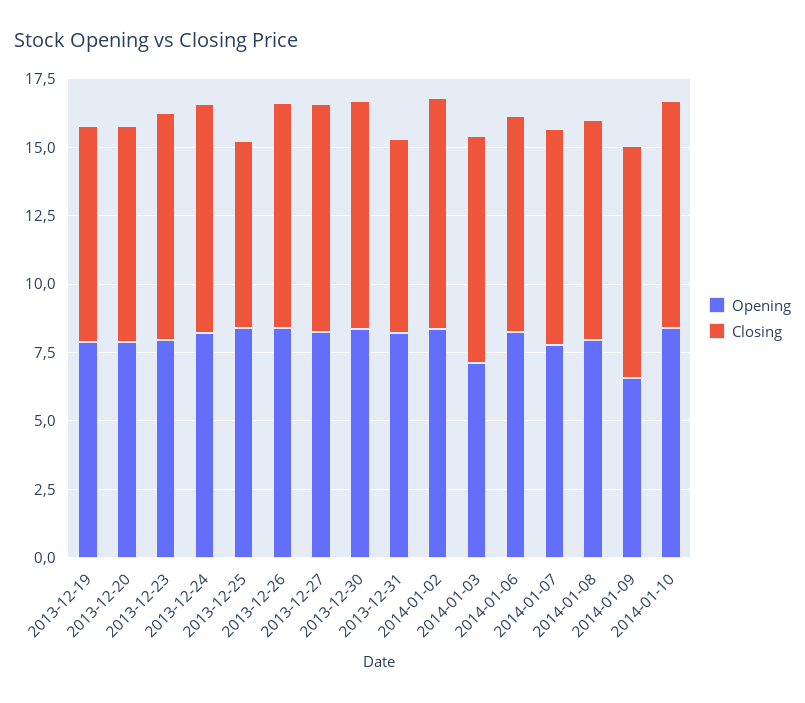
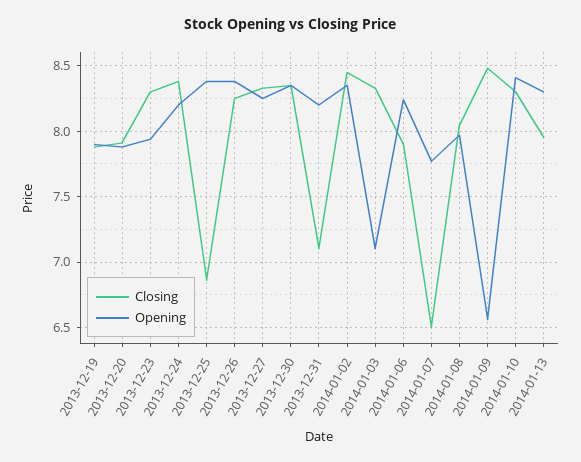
Closing, 2014-01-07: 8 -> 6.5
Closing, 2014-01-13: none -> 7.95
Opening, 2014-01-13: none -> 8.3

